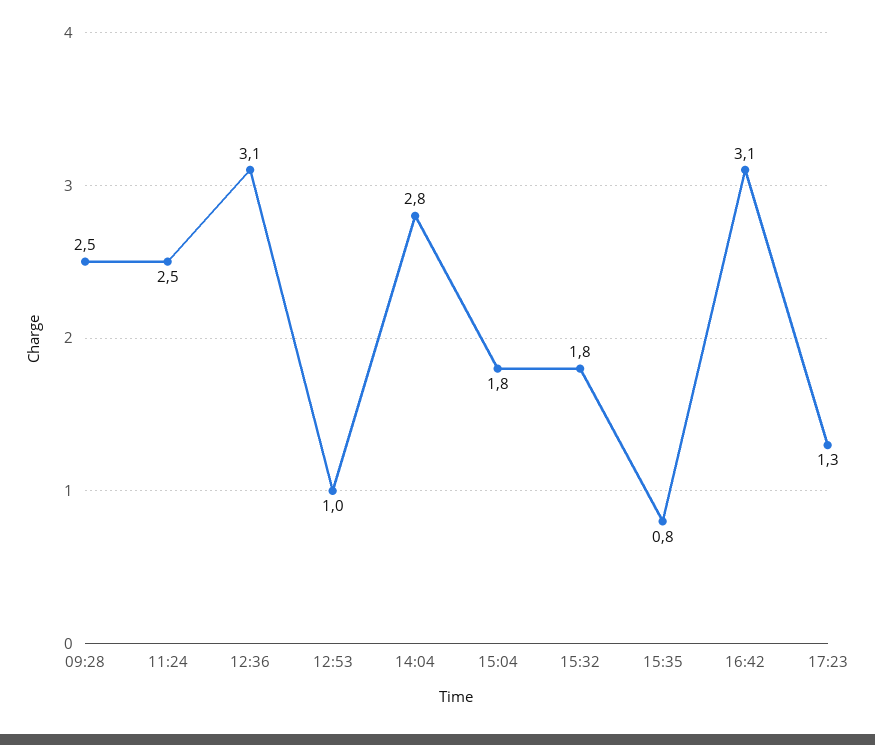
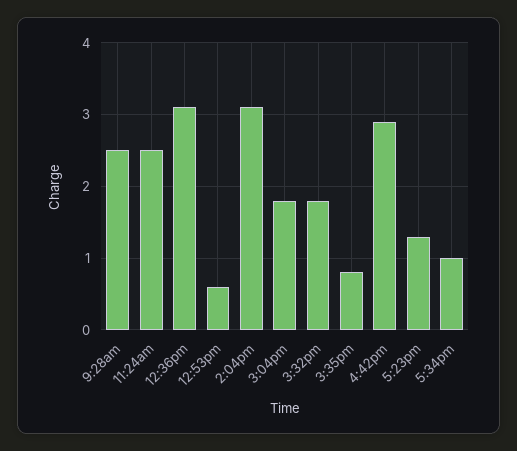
12:53: 1 -> 0.6
14:04: 2.8 -> 3.1
16:42: 3.1 -> 2.9
5:34pm: none -> 1

